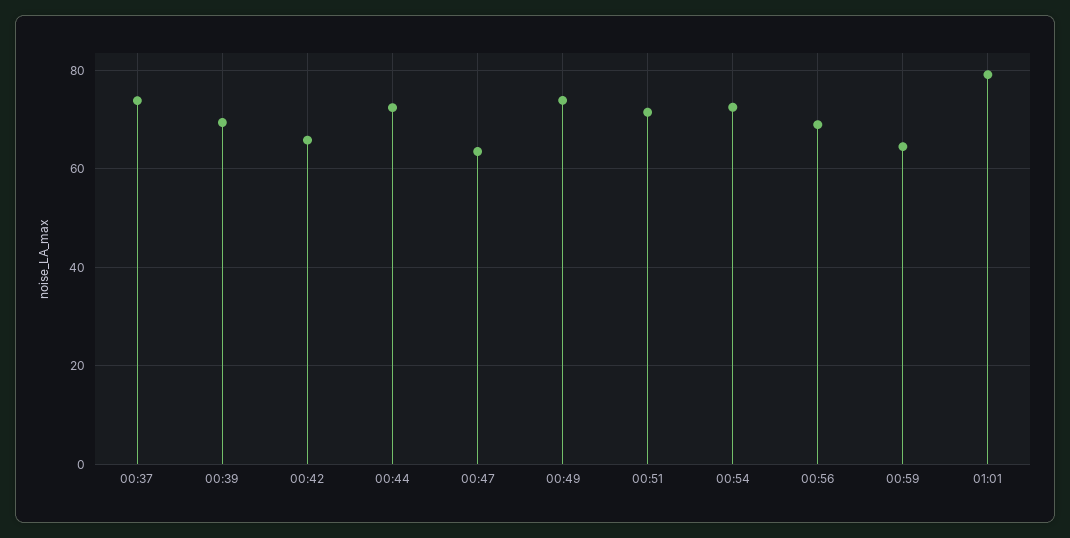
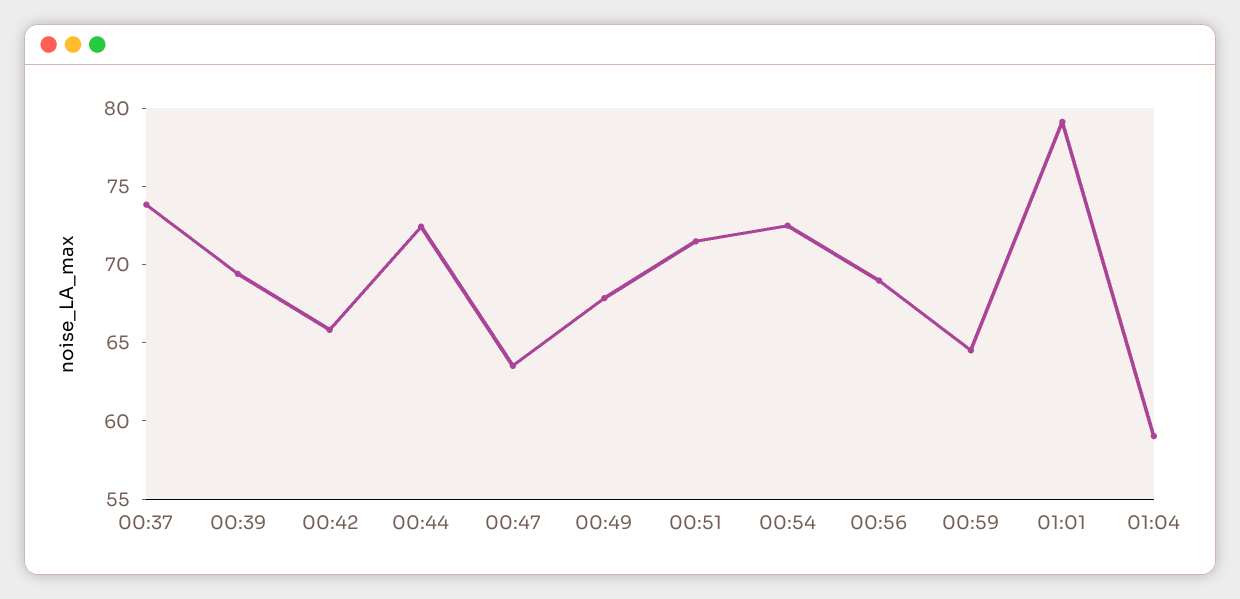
00:49: 74 -> 68
01:04: none -> 59

